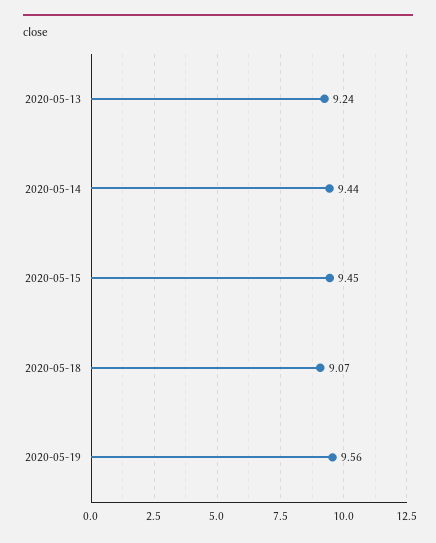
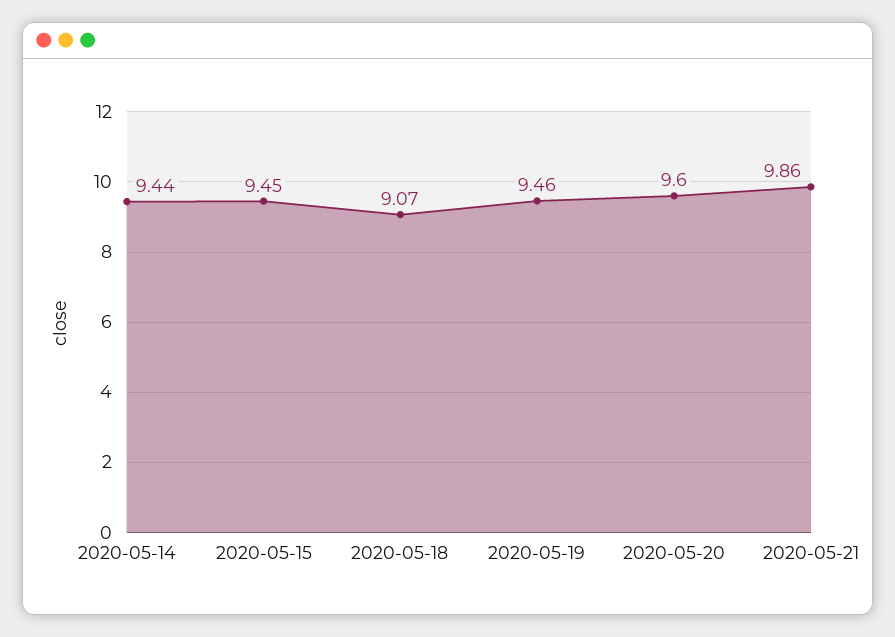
2020-05-13: 9.24 -> none
2020-05-19: 9.56 -> 9.46
2020-05-20: none -> 9.6
2020-05-21: none -> 9.86

